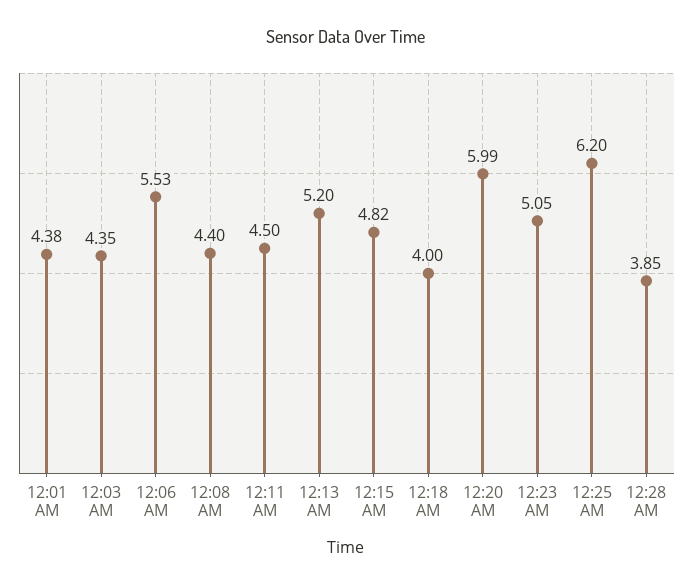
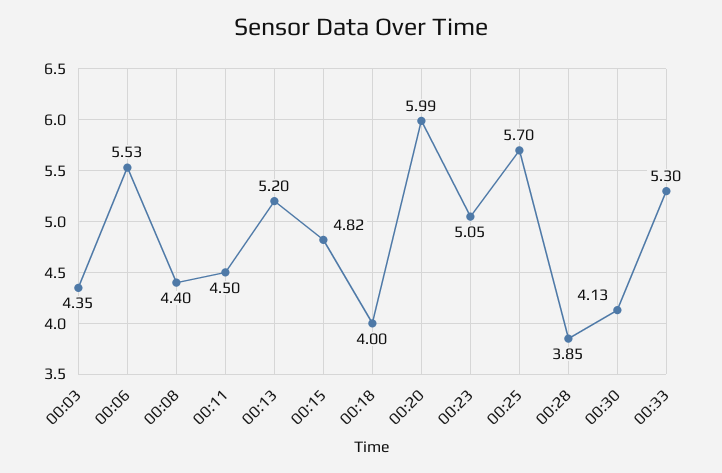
12:01 AM: 4.38 -> none
12:25 AM: 6.2 -> 5.7
00:30: none -> 4.13
00:33: none -> 5.3

